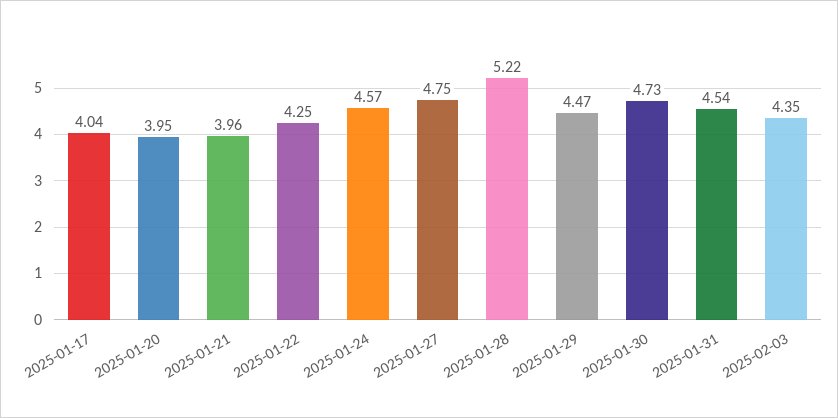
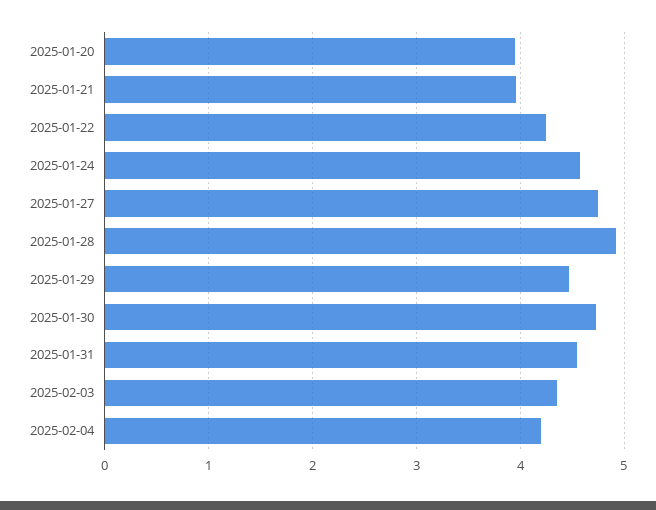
2025-01-17: 4.04 -> none
2025-01-28: 5.22 -> 4.9
2025-02-04: none -> 4.2

